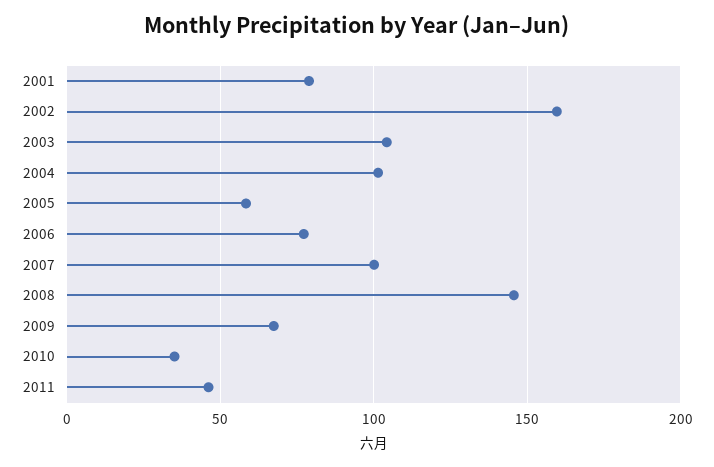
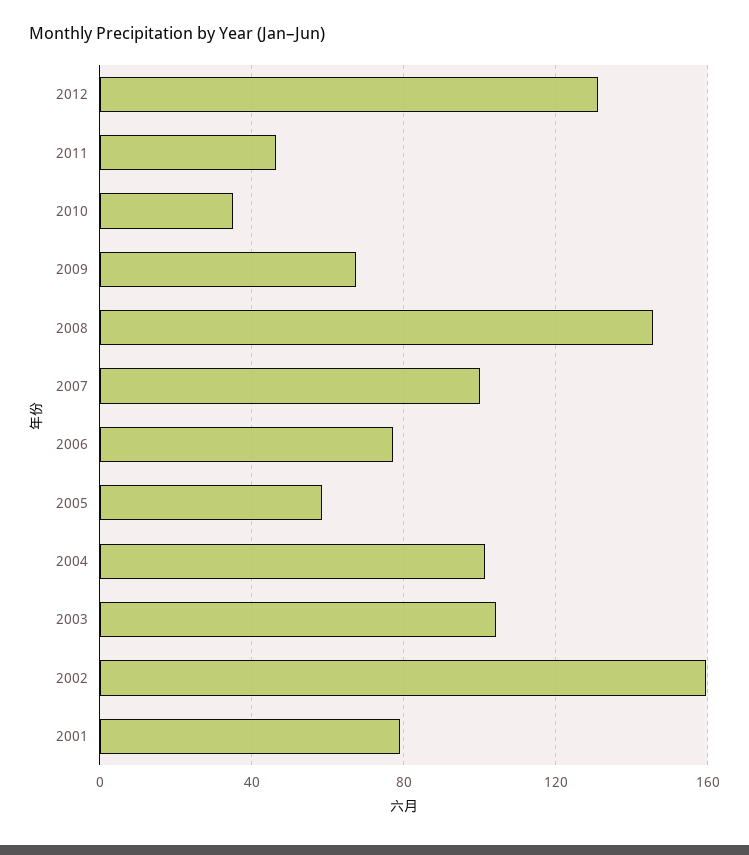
2012: none -> 130

